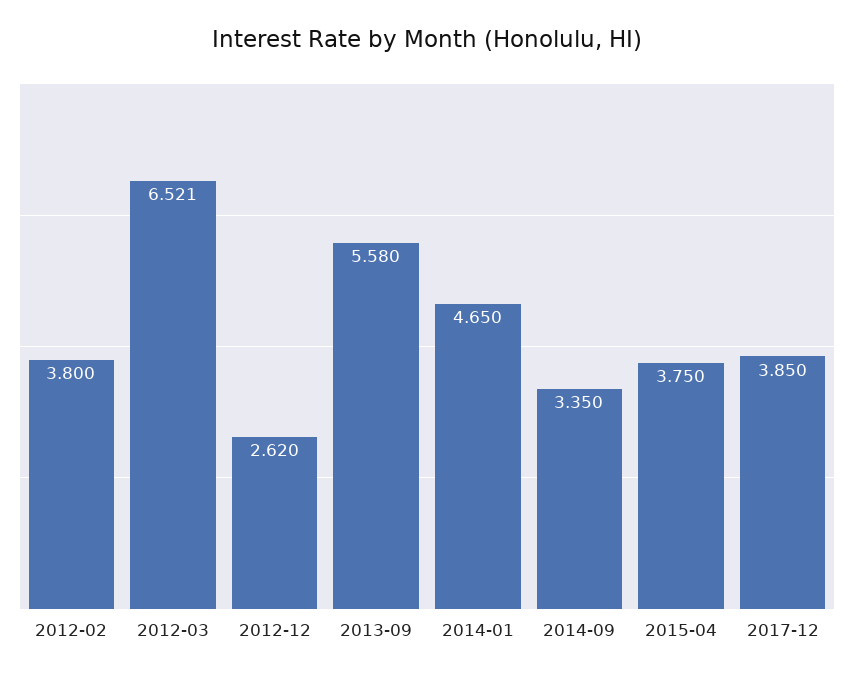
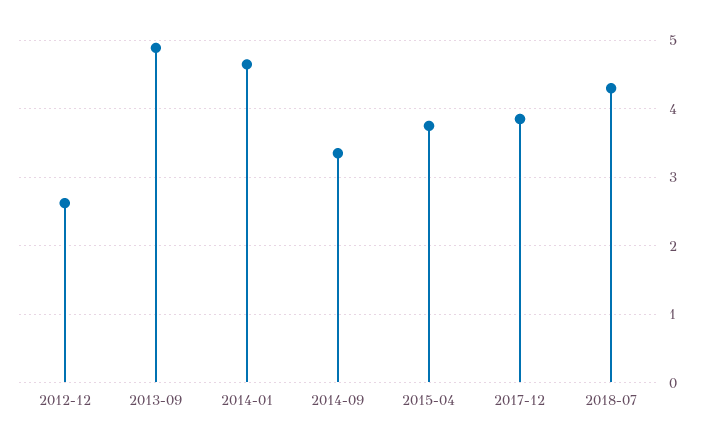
2012-02: 3.8 -> none
2012-03: 6.521 -> none
2013-09: 5.58 -> 4.9
2018-07: none -> 4.3

